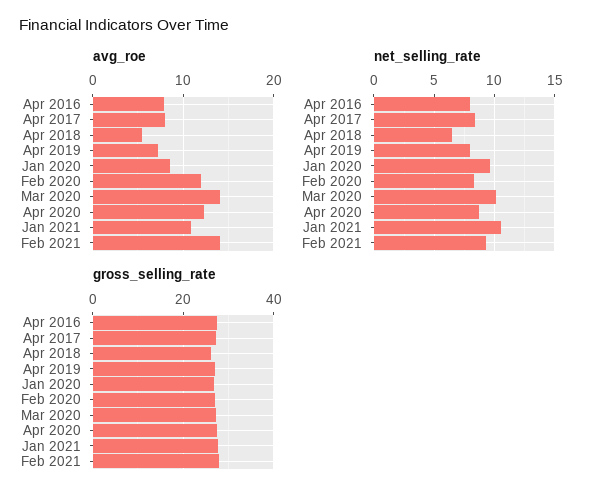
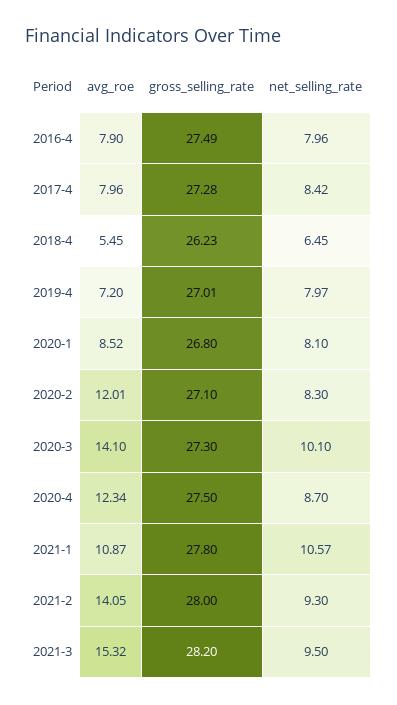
net_selling_rate, Jan 2020: 9.5 -> 8.1
avg_roe, 2021-3: none -> 15.32
gross_selling_rate, 2021-3: none -> 28.2
net_selling_rate, 2021-3: none -> 9.5

